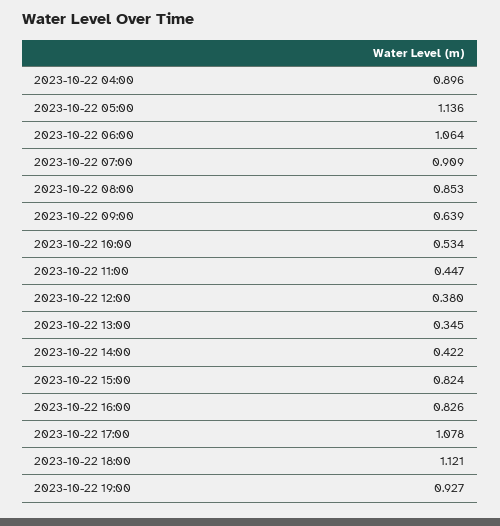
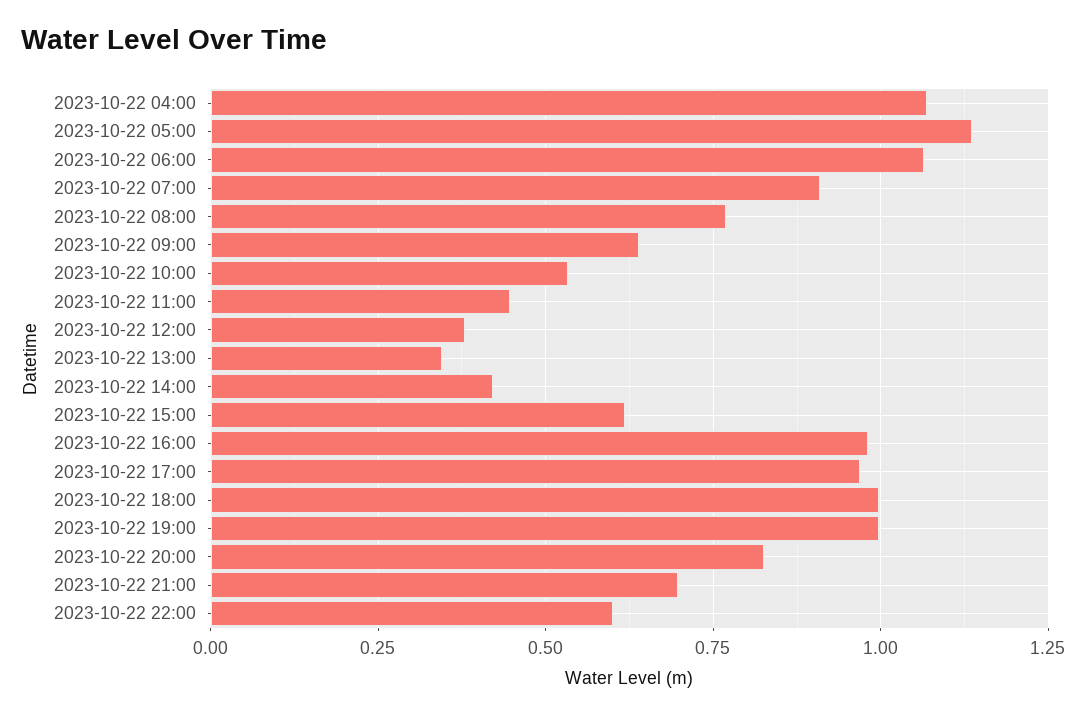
2023-10-22 04:00: 0.896 -> 1.075
2023-10-22 08:00: 0.853 -> 0.775
2023-10-22 15:00: 0.824 -> 0.625
2023-10-22 16:00: 0.826 -> 0.975
2023-10-22 17:00: 1.078 -> 0.975
2023-10-22 18:00: 1.121 -> 1
2023-10-22 19:00: 0.927 -> 1
2023-10-22 20:00: none -> 0.825
2023-10-22 21:00: none -> 0.7
2023-10-22 22:00: none -> 0.6

